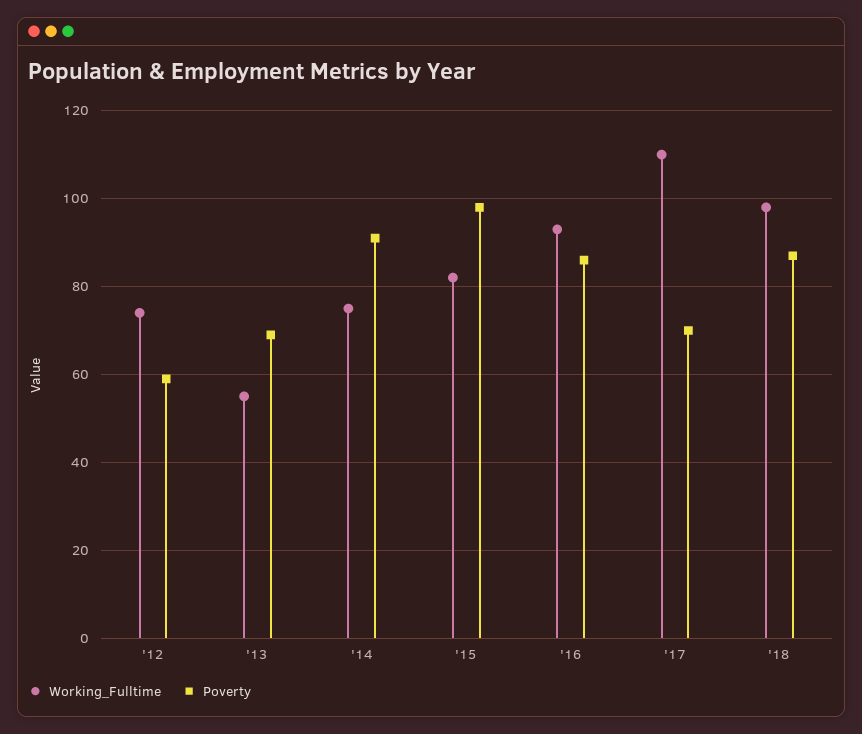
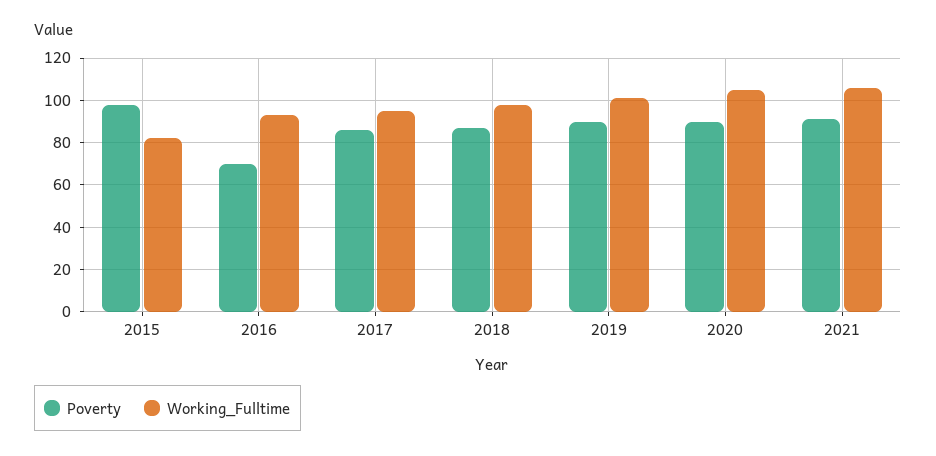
Working_Fulltime, '12: 75 -> none
Poverty, '12: 60 -> none
Working_Fulltime, '13: 55 -> none
Poverty, '13: 70 -> none
Working_Fulltime, '14: 75 -> none
Poverty, '14: 90 -> none
Poverty, '16: 85 -> 70
Working_Fulltime, '17: 110 -> 95
Poverty, '17: 70 -> 85
Poverty, 2019: none -> 90
Working_Fulltime, 2019: none -> 100
Poverty, 2020: none -> 90
Working_Fulltime, 2020: none -> 105
Poverty, 2021: none -> 90
Working_Fulltime, 2021: none -> 105

